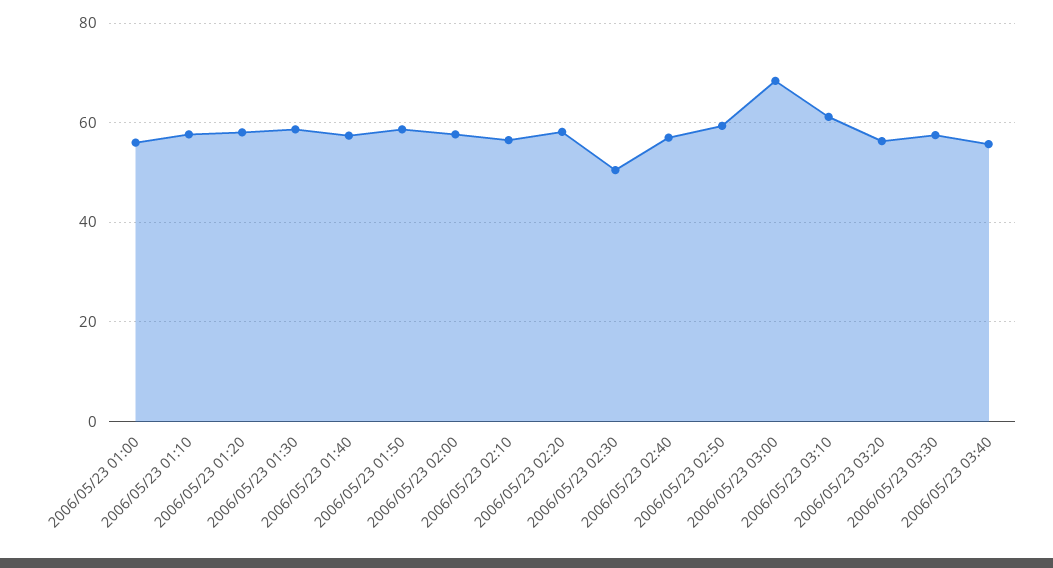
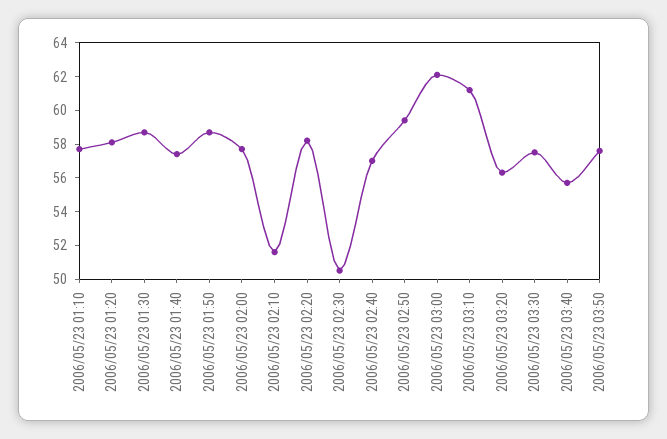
2006/05/23 01:00: 56 -> none
2006/05/23 02:10: 56 -> 51.5
2006/05/23 03:00: 68 -> 62
2006/05/23 03:50: none -> 57.5

